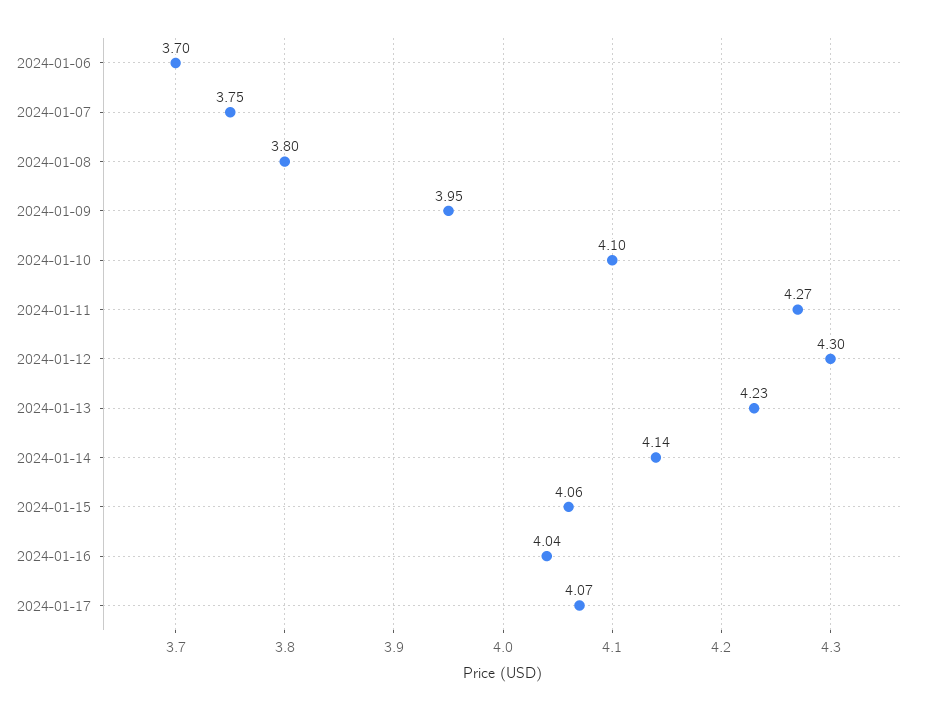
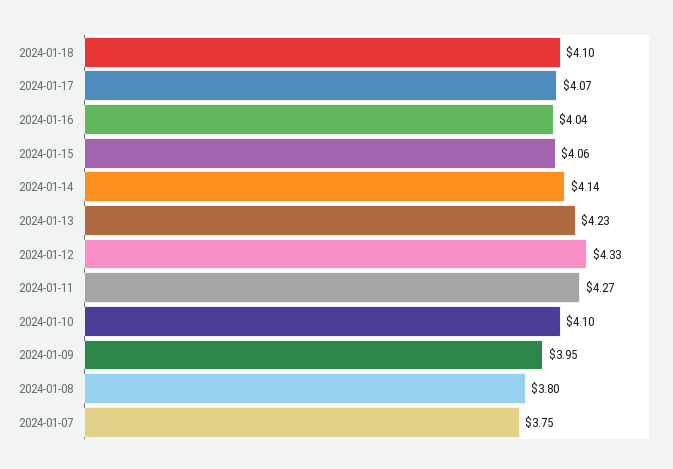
2024-01-06: 3.7 -> none
2024-01-12: 4.3 -> 4.33
2024-01-18: none -> 4.1

